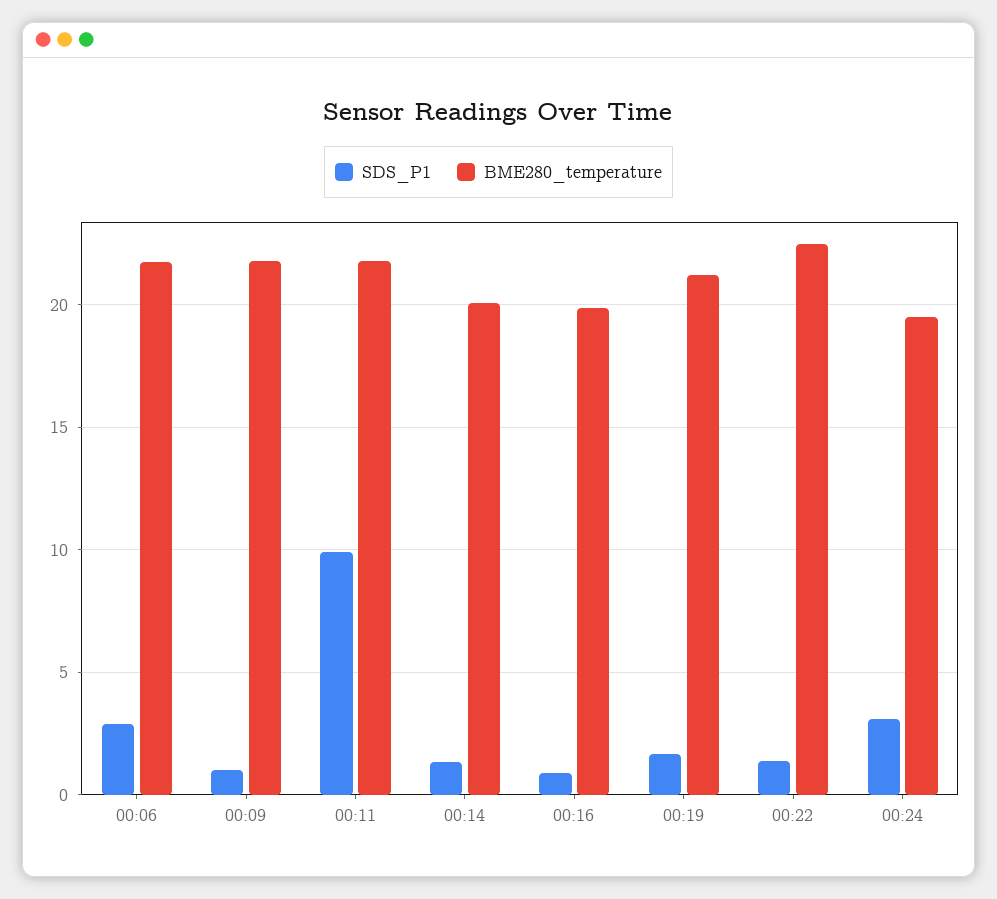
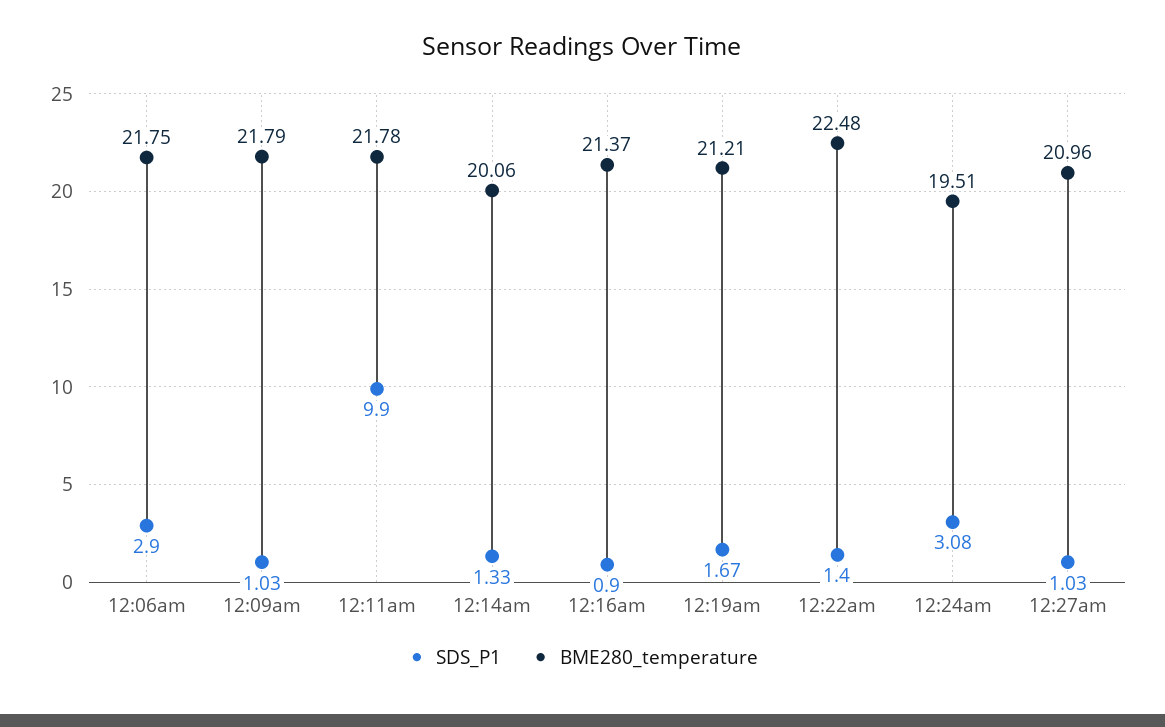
BME280_temperature, 00:16: 20 -> 21.37
SDS_P1, 12:27am: none -> 1.03
BME280_temperature, 12:27am: none -> 20.96

